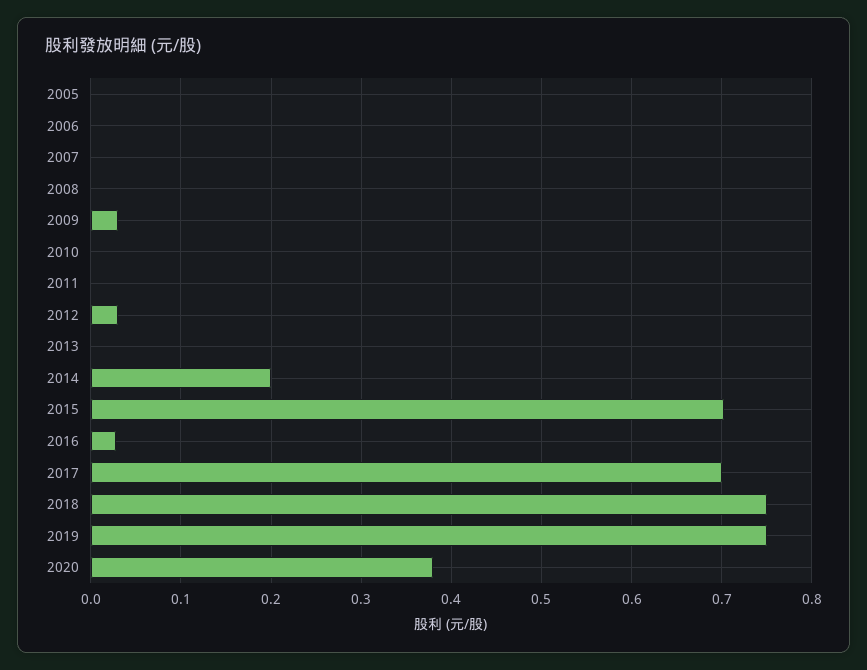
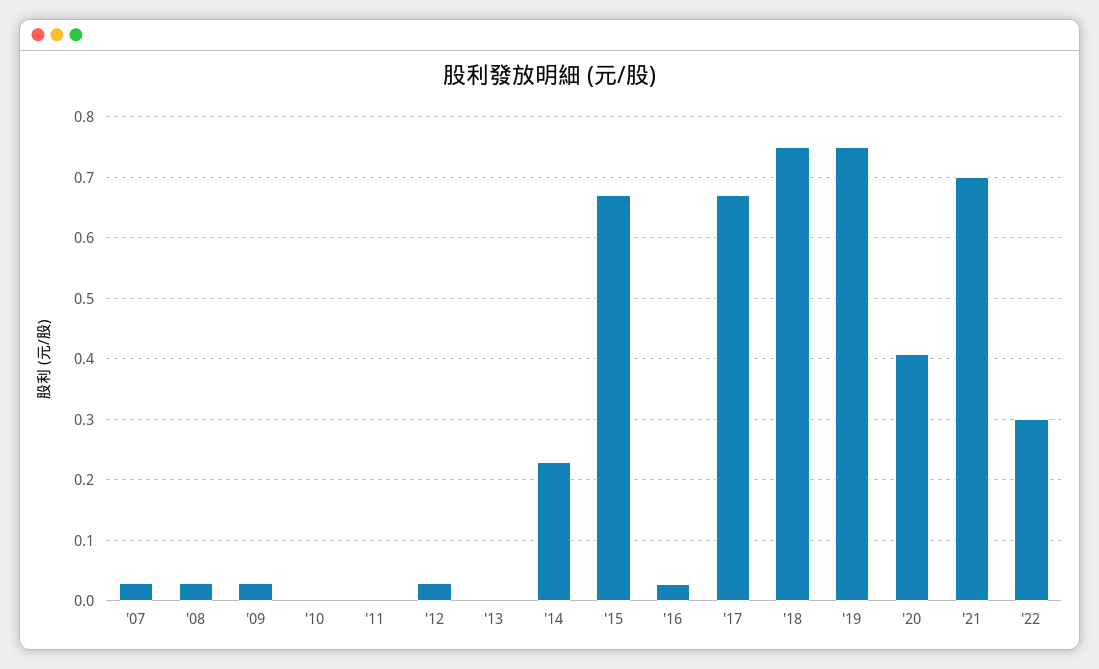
2005: 0 -> none
2006: 0 -> none
2007: 0 -> 0.03
2008: 0 -> 0.03
2014: 0.2 -> 0.23
2015: 0.7 -> 0.67
2017: 0.7 -> 0.67
2020: 0.38 -> 0.41
'21: none -> 0.7
'22: none -> 0.3

